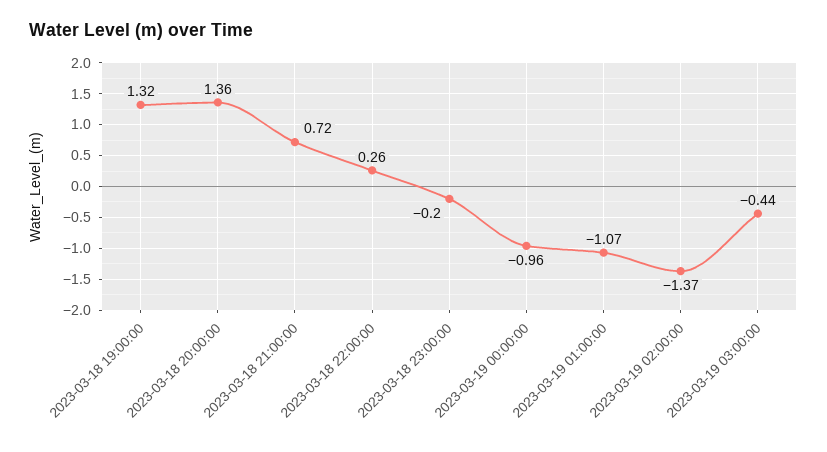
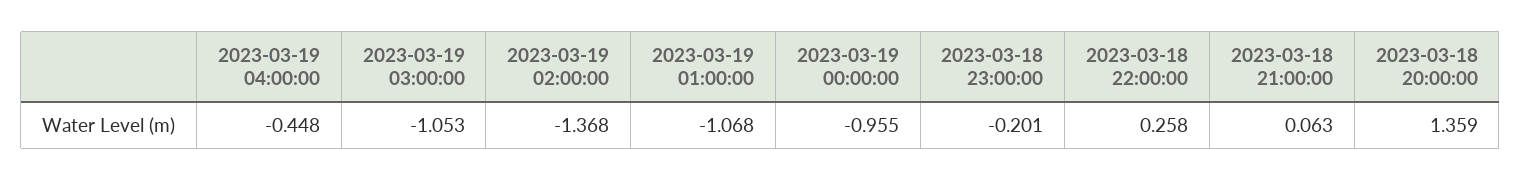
2023-03-18 19:00:00: 1.32 -> none
2023-03-18 21:00:00: 0.72 -> 0.063
2023-03-19 03:00:00: -0.44 -> -1.053
2023-03-19 04:00:00: none -> -0.448

